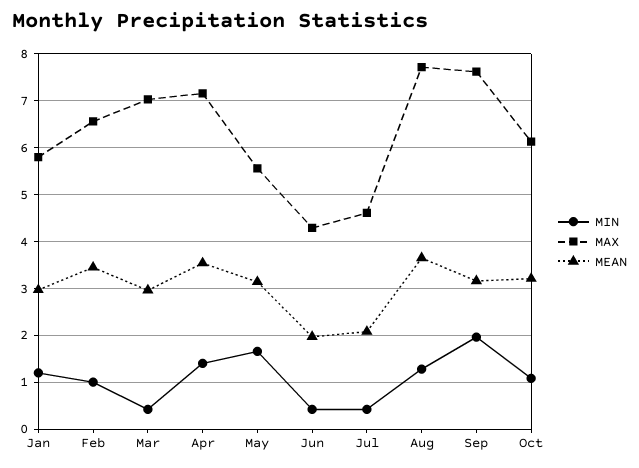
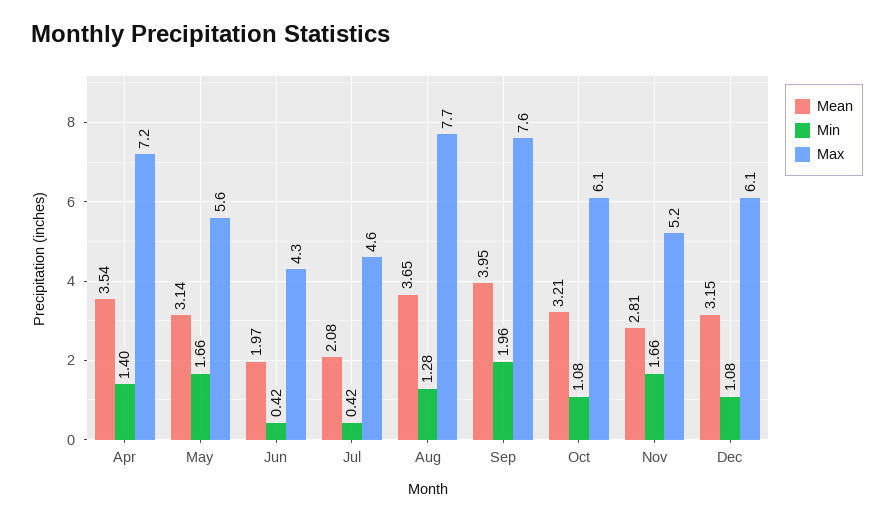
MIN, Jan: 1.2 -> none
MAX, Jan: 5.8 -> none
MEAN, Jan: 3 -> none
MIN, Feb: 1 -> none
MAX, Feb: 6.6 -> none
MEAN, Feb: 3.4 -> none
MIN, Mar: 0.4 -> none
MAX, Mar: 7 -> none
MEAN, Mar: 3 -> none
MEAN, Sep: 3.2 -> 3.95
MEAN, Nov: none -> 2.81
MIN, Nov: none -> 1.66
MAX, Nov: none -> 5.2
MEAN, Dec: none -> 3.15
MIN, Dec: none -> 1.08
MAX, Dec: none -> 6.1

